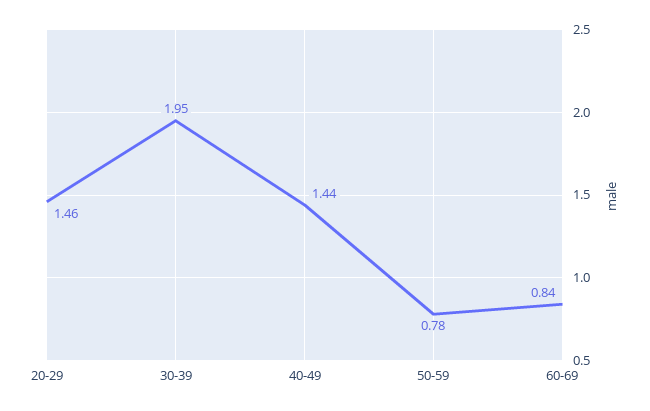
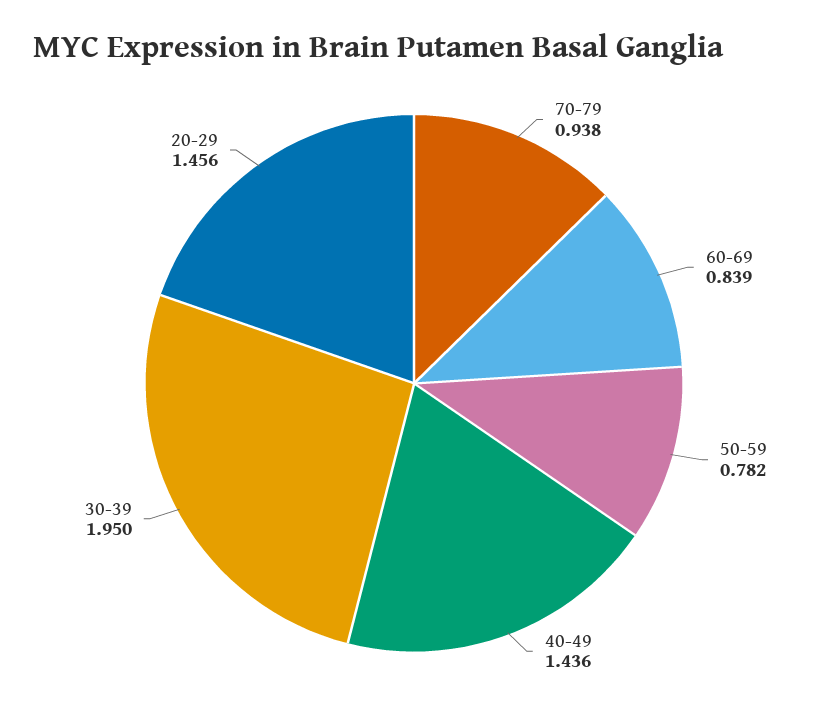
70-79: none -> 0.938

